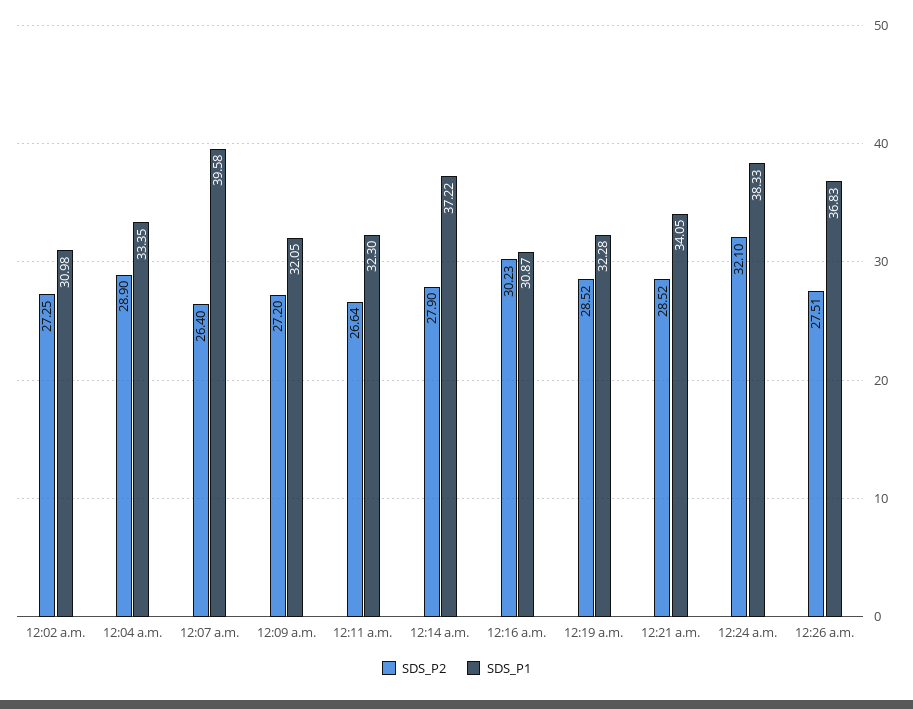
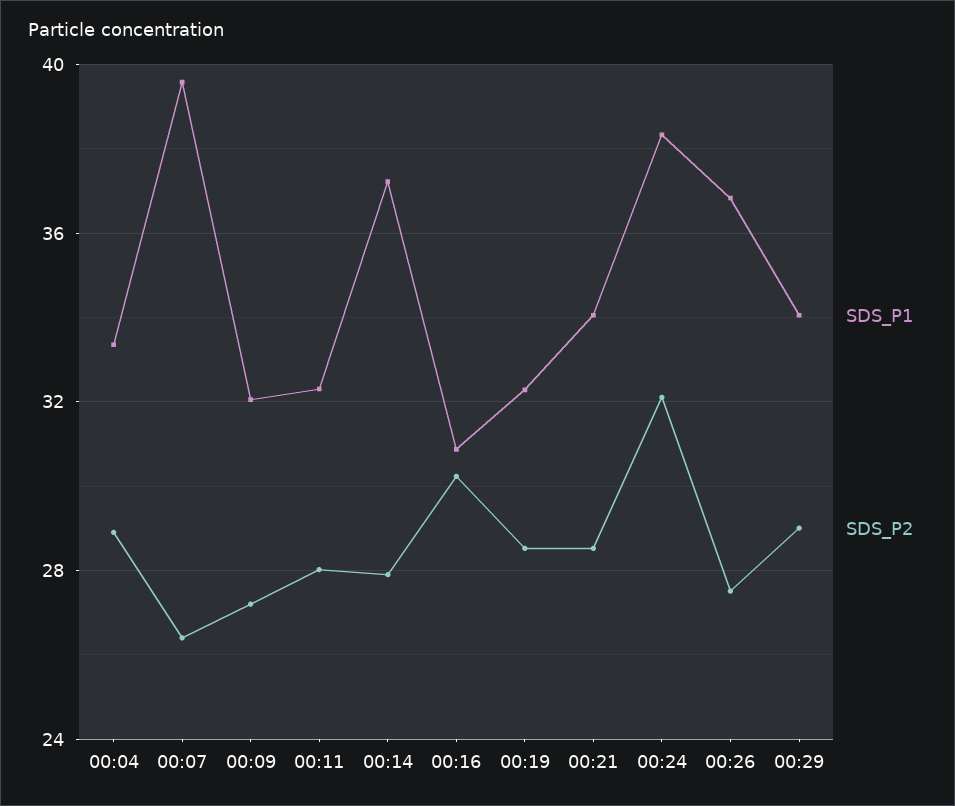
SDS_P2, 12:02 a.m.: 27.25 -> none
SDS_P1, 12:02 a.m.: 30.98 -> none
SDS_P2, 12:11 a.m.: 26.64 -> 28
SDS_P1, 00:29: none -> 34
SDS_P2, 00:29: none -> 29

